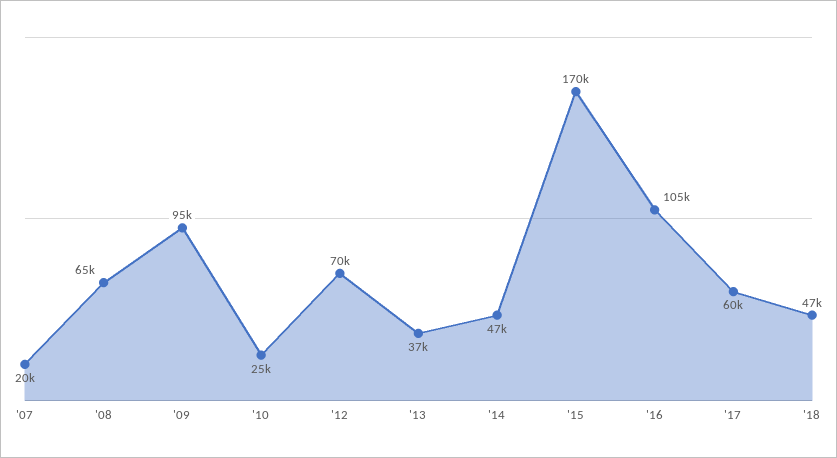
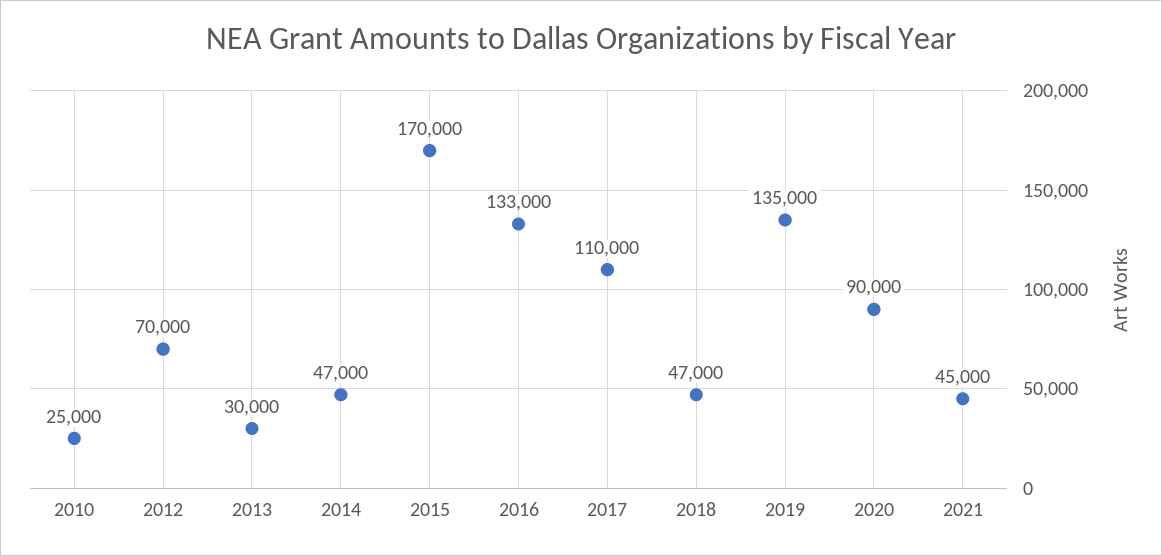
'07: 20000 -> none
'08: 65000 -> none
'09: 95000 -> none
'13: 37000 -> 30000
'16: 105000 -> 133000
'17: 60000 -> 110000
2019: none -> 135000
2020: none -> 90000
2021: none -> 45000

